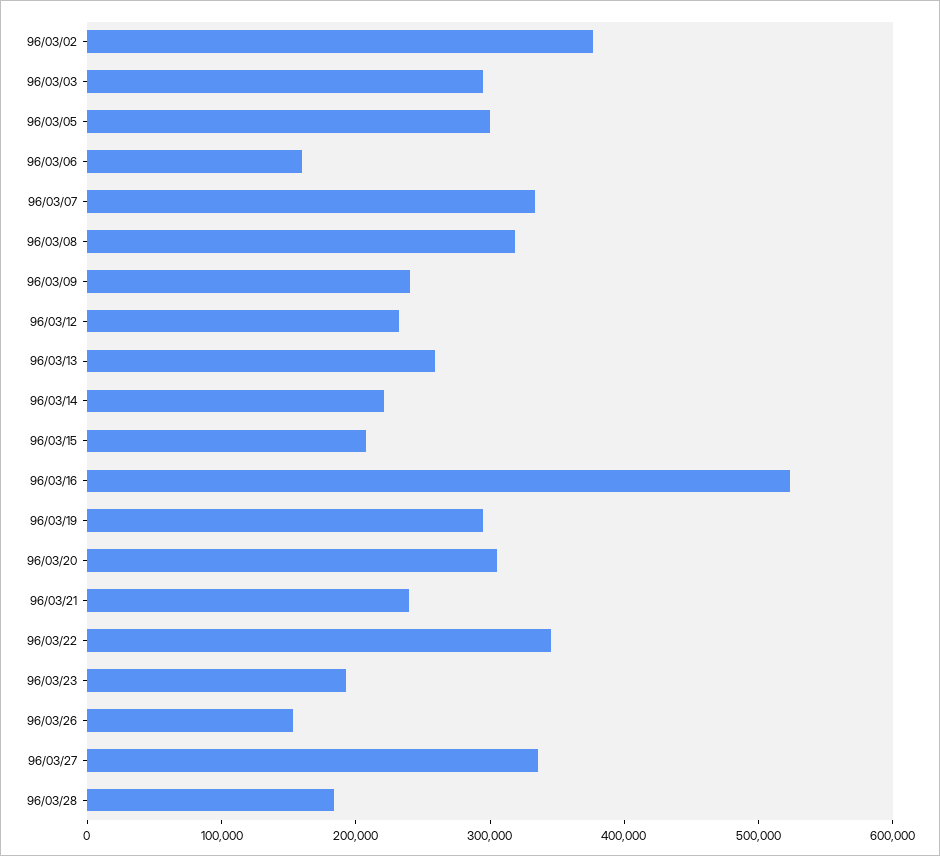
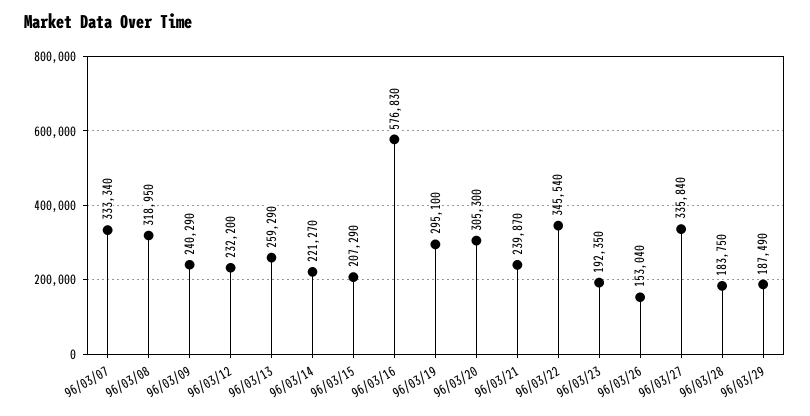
96/03/02: 380000 -> none
96/03/03: 300000 -> none
96/03/05: 300000 -> none
96/03/06: 160000 -> none
96/03/16: 520000 -> 576830
96/03/29: none -> 187490

